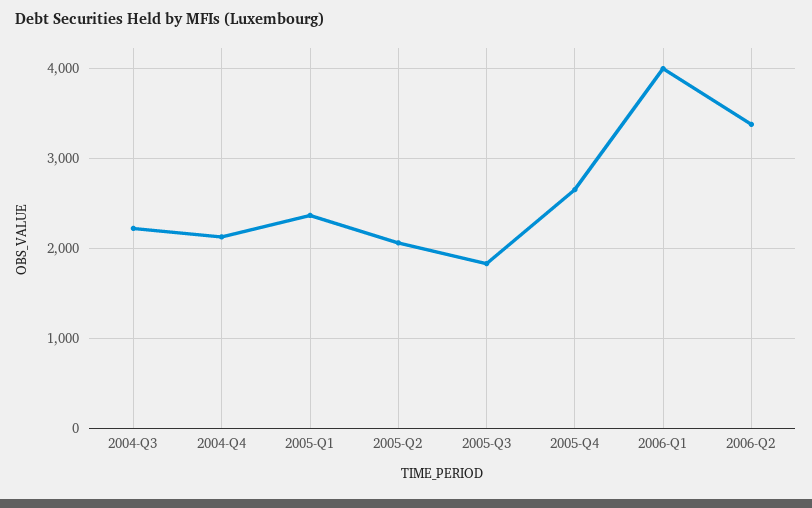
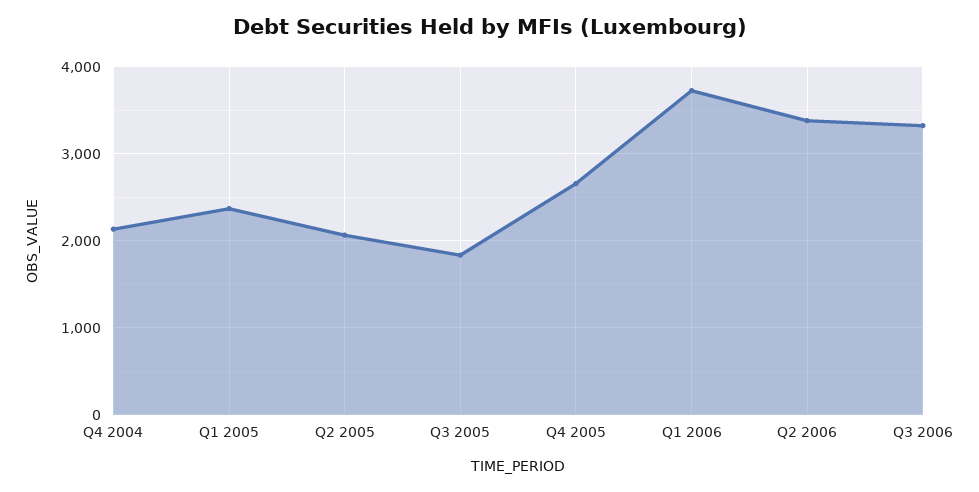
2004-Q3: 2200 -> none
2006-Q1: 4000 -> 3700
Q3 2006: none -> 3300

